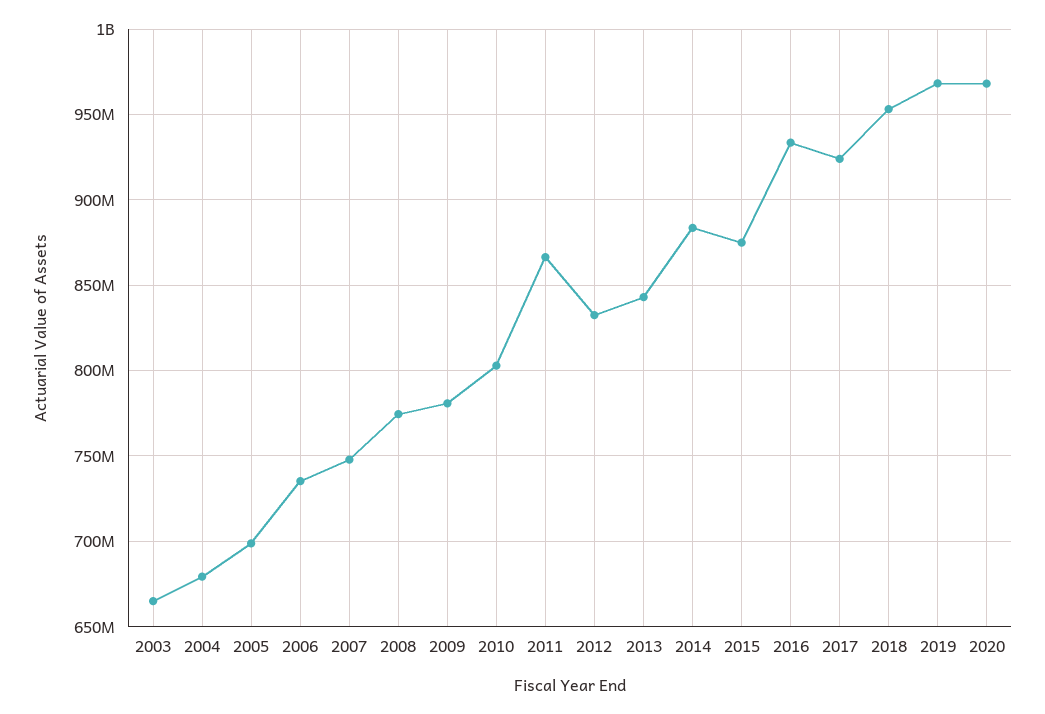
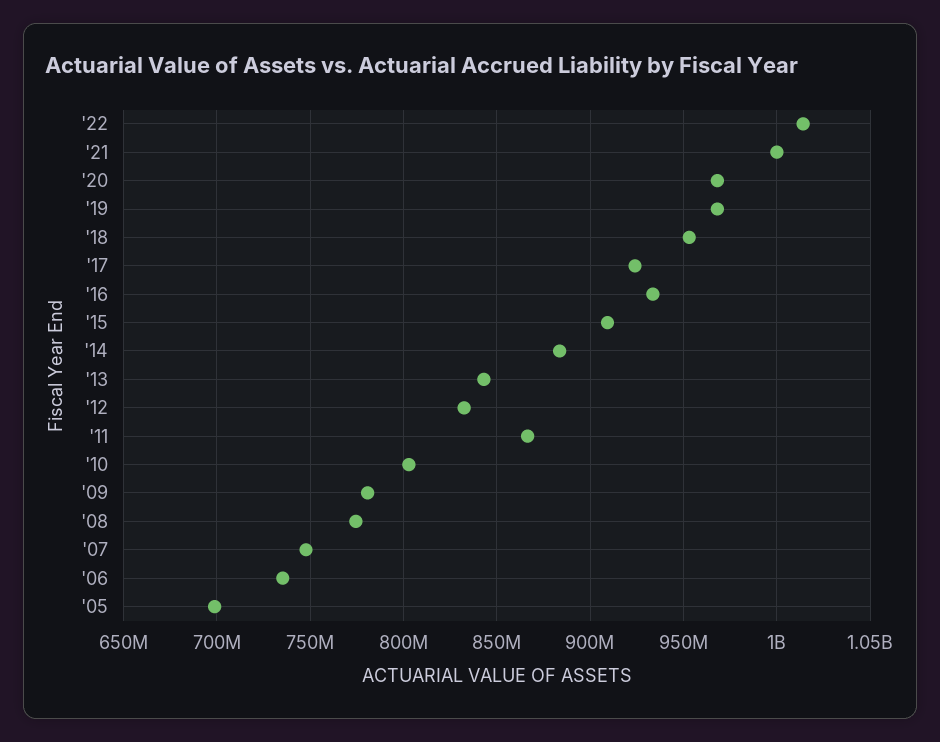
2003: 665000000 -> none
2004: 680000000 -> none
2015: 875000000 -> 910000000
'22: none -> 1015000000
'21: none -> 1000000000

